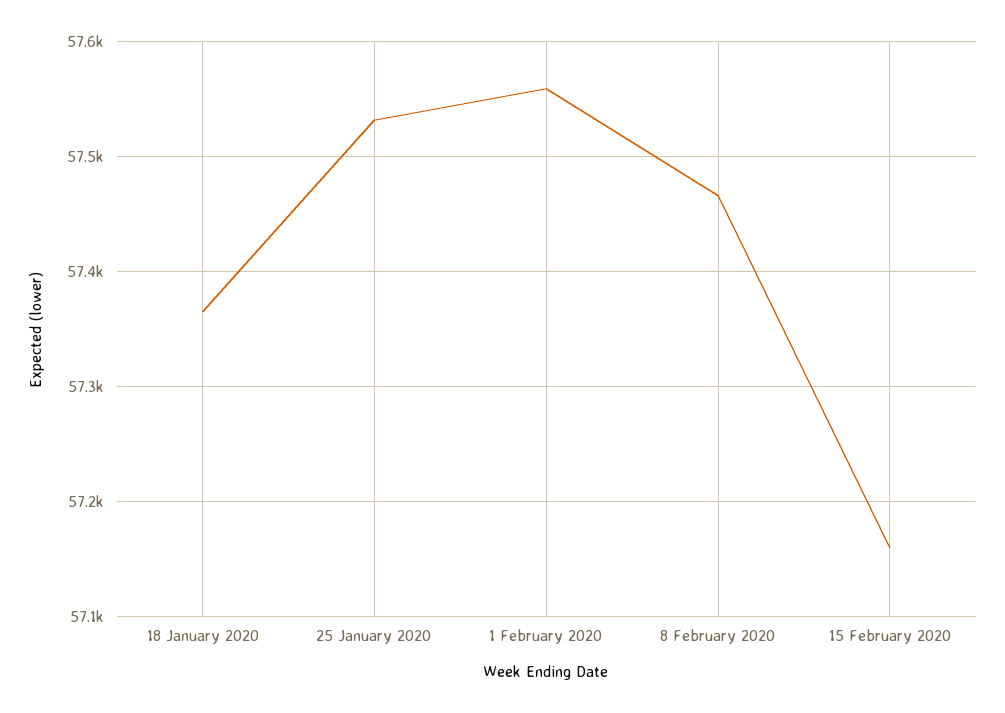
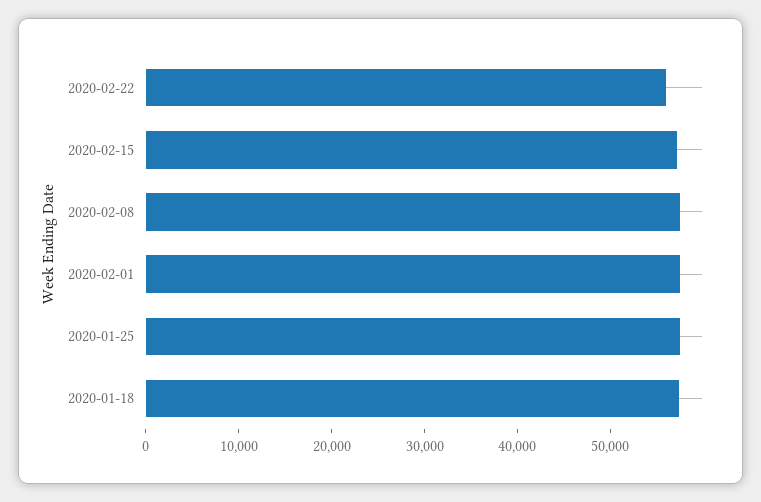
2020-02-22: none -> 56000

